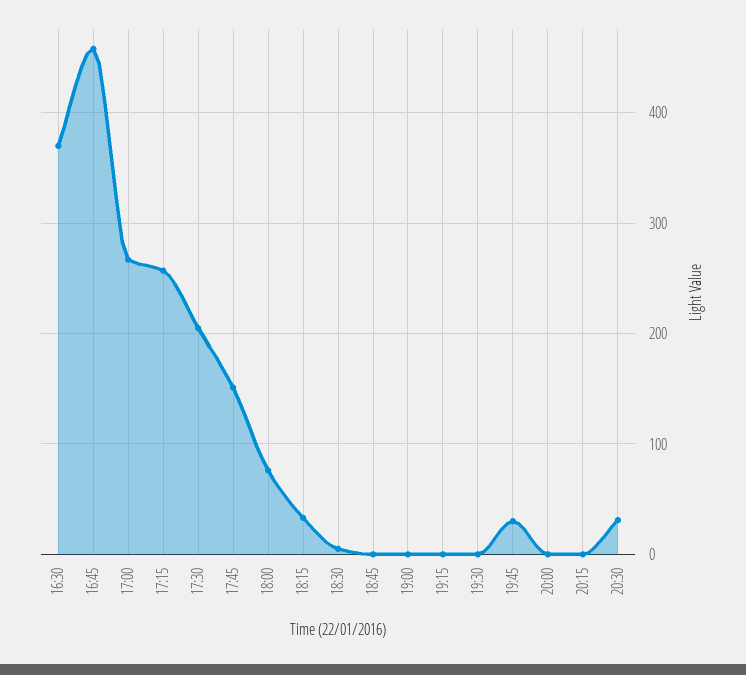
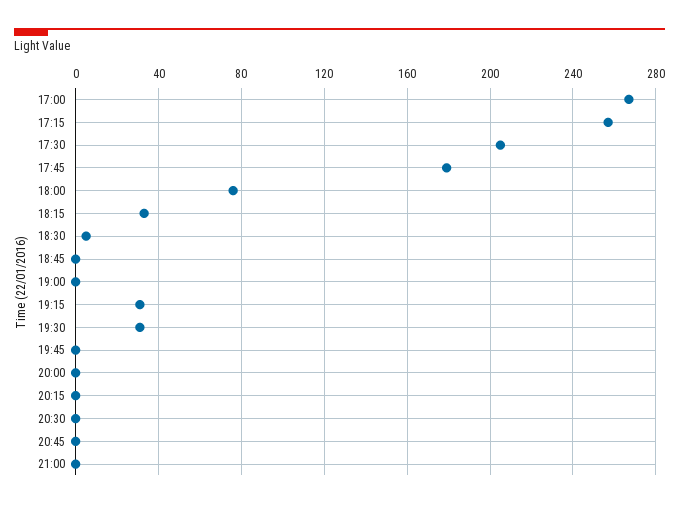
16:30: 370 -> none
16:45: 460 -> none
17:45: 150 -> 180
19:15: 0 -> 30
19:30: 0 -> 30
19:45: 30 -> 0
20:30: 30 -> 0
20:45: none -> 0
21:00: none -> 0

